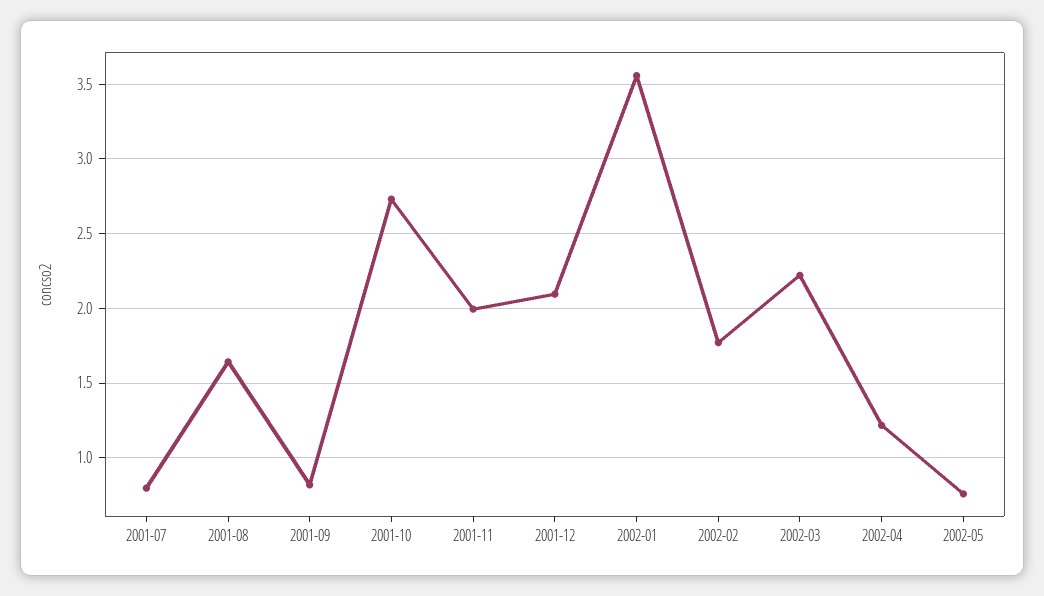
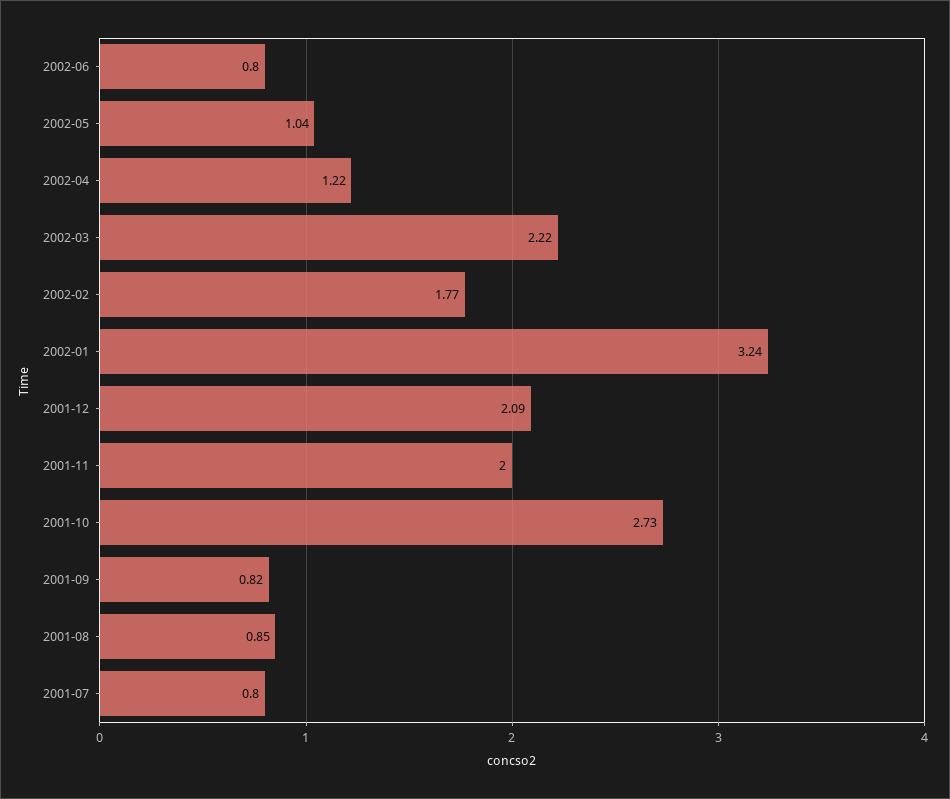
2001-08: 1.65 -> 0.85
2002-01: 3.55 -> 3.24
2002-05: 0.75 -> 1.04
2002-06: none -> 0.8

